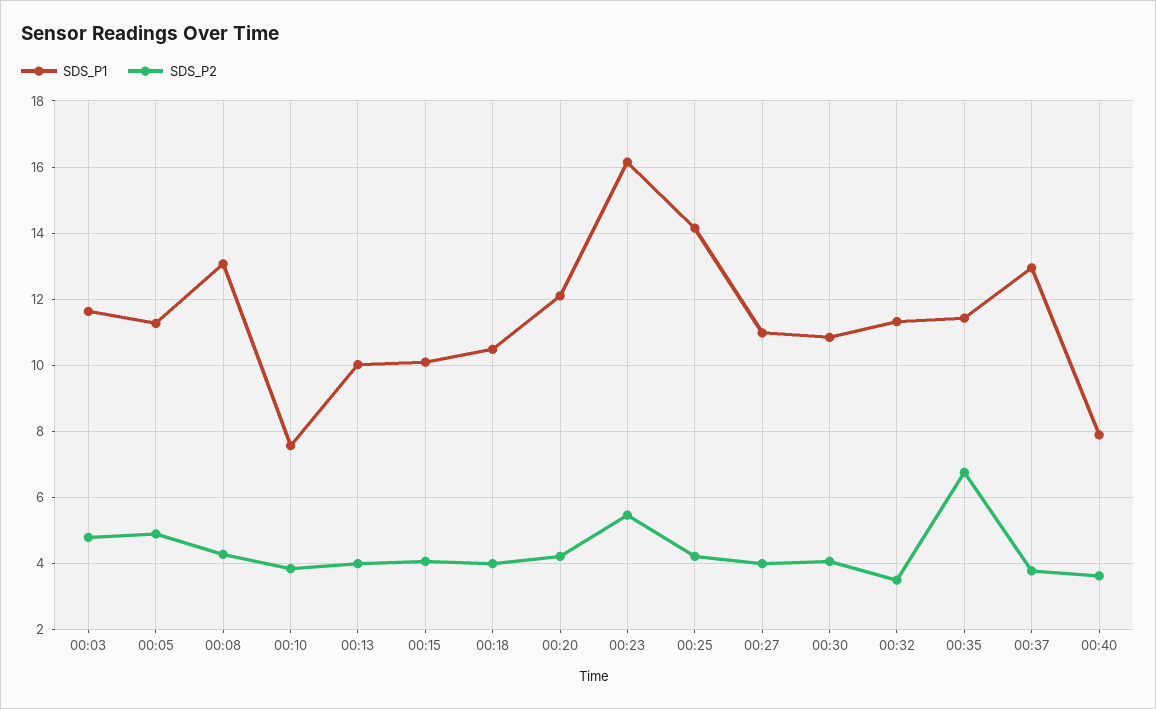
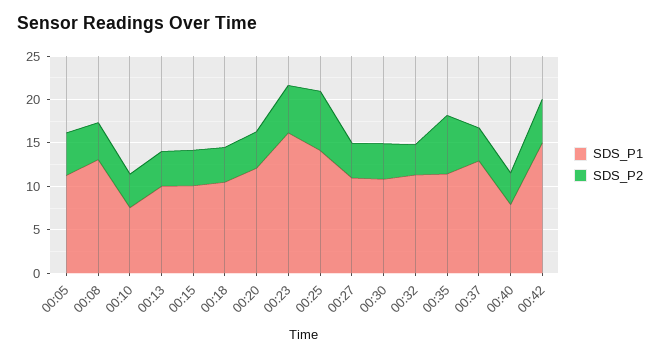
SDS_P1, 00:03: 11.6 -> none
SDS_P2, 00:03: 4.8 -> none
SDS_P2, 00:25: 4.2 -> 7
SDS_P1, 00:42: none -> 15
SDS_P2, 00:42: none -> 5

